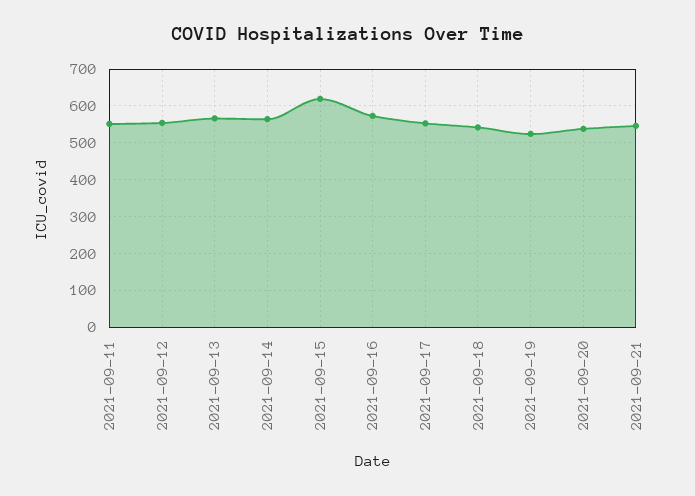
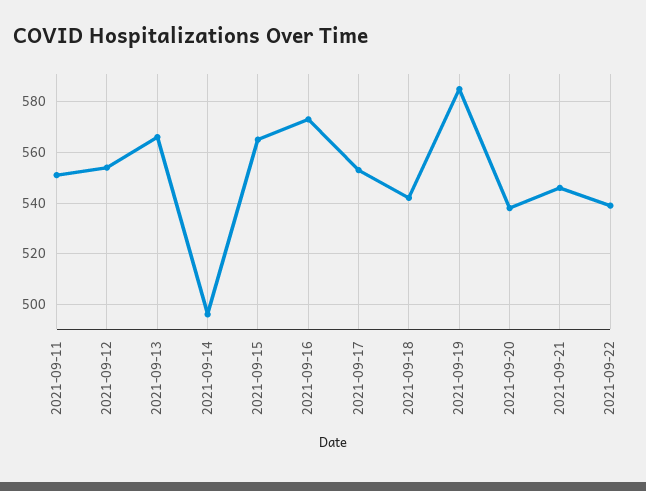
2021-09-14: 560 -> 495
2021-09-15: 620 -> 565
2021-09-19: 520 -> 585
2021-09-22: none -> 540

